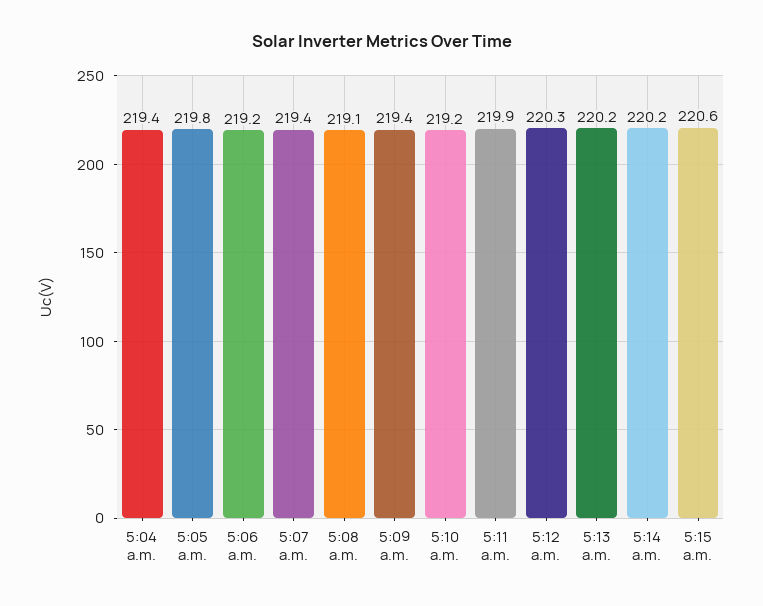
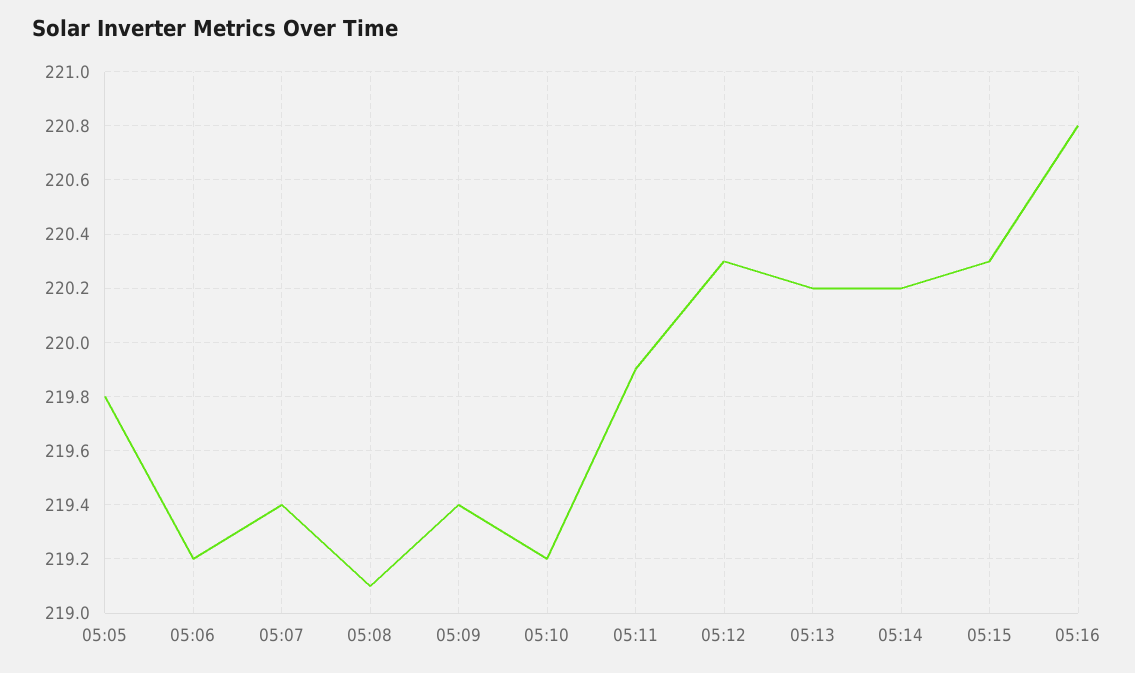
5:04 a.m.: 219.4 -> none
5:15 a.m.: 220.6 -> 220.3
05:16: none -> 220.8

